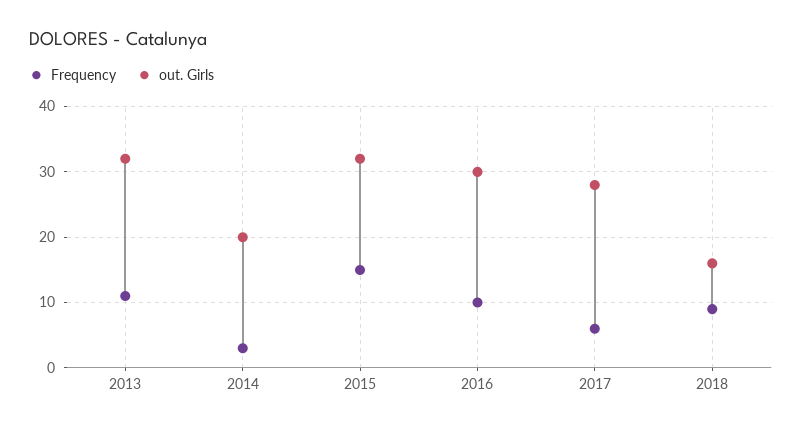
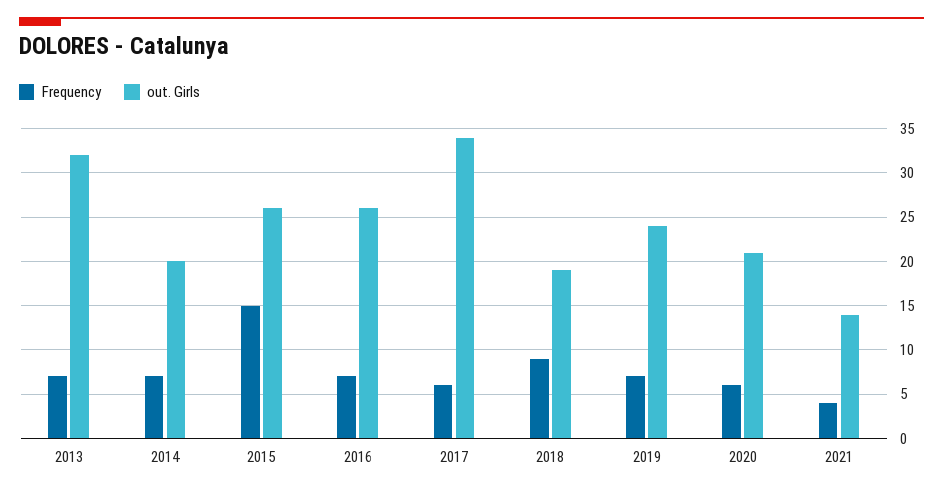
Frequency, 2013: 11 -> 7
Frequency, 2014: 3 -> 7
out. Girls, 2015: 32 -> 26
Frequency, 2016: 10 -> 7
out. Girls, 2016: 30 -> 26
out. Girls, 2017: 28 -> 34
out. Girls, 2018: 16 -> 19
Frequency, 2019: none -> 7
out. Girls, 2019: none -> 24
Frequency, 2020: none -> 6
out. Girls, 2020: none -> 21
Frequency, 2021: none -> 4
out. Girls, 2021: none -> 14

